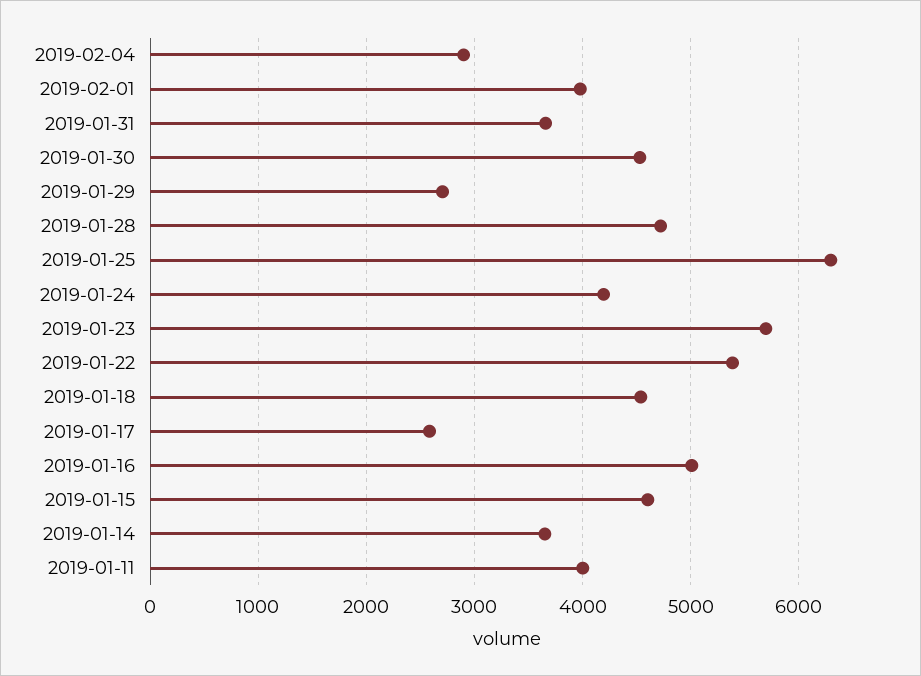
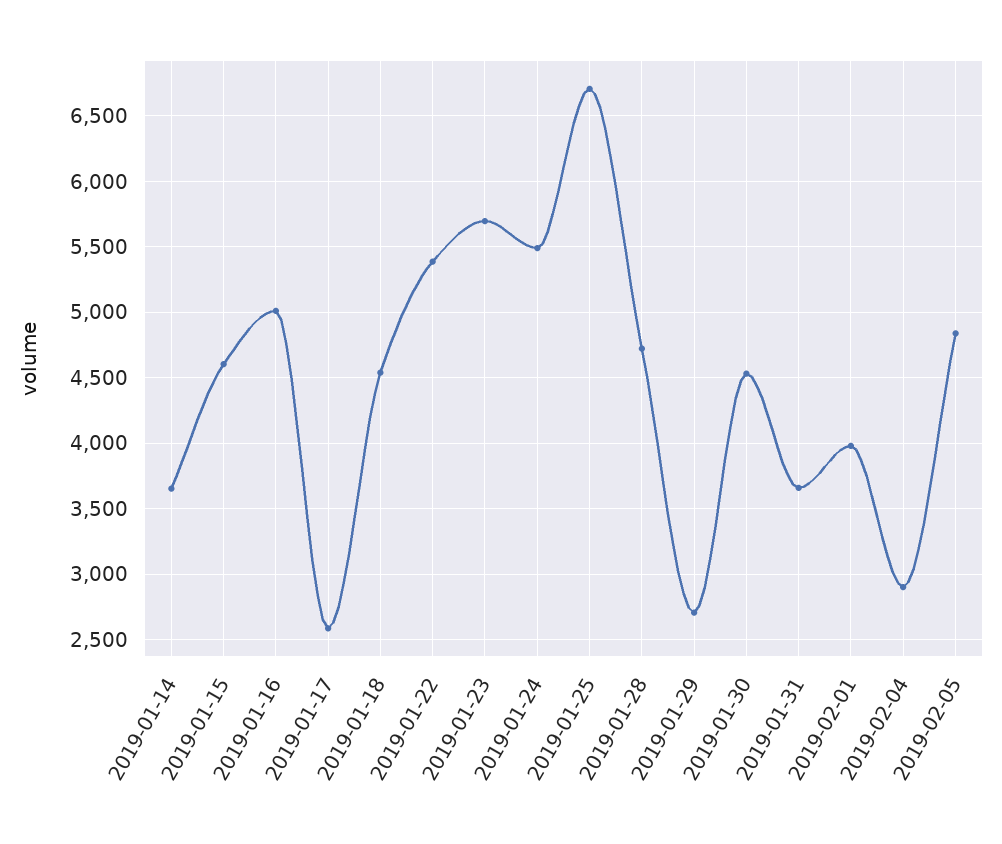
2019-01-25: 6300 -> 6700
2019-01-24: 4200 -> 5500
2019-01-11: 4000 -> none
2019-02-05: none -> 4850

